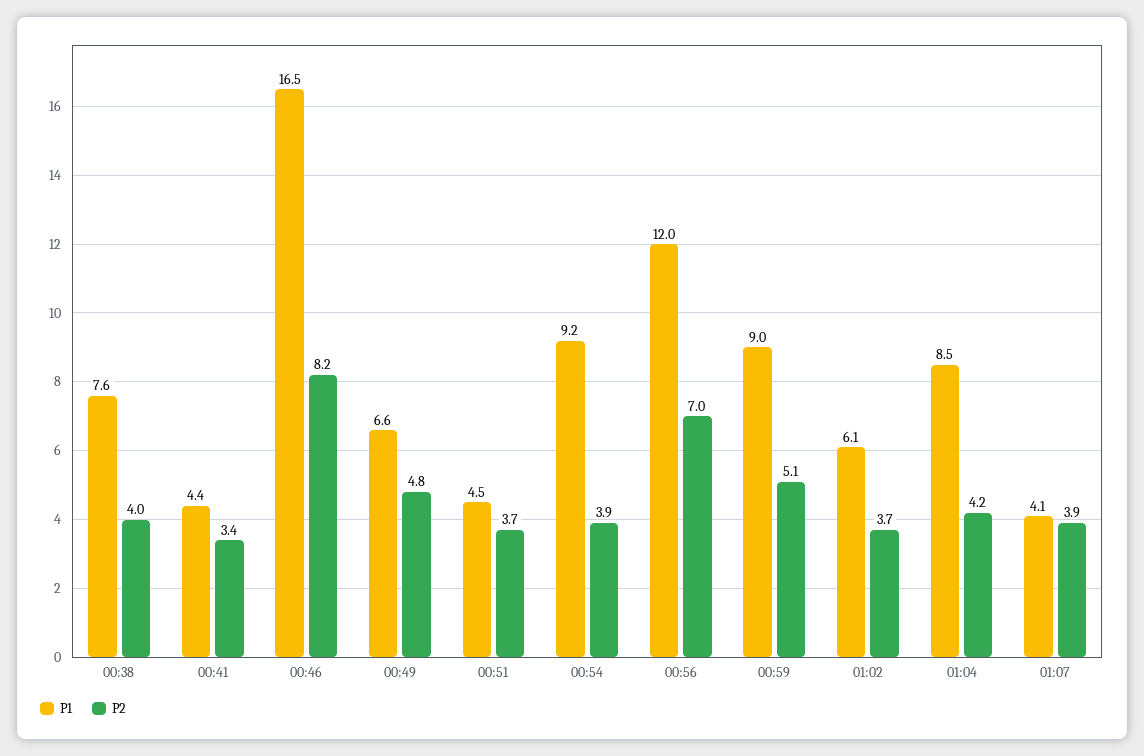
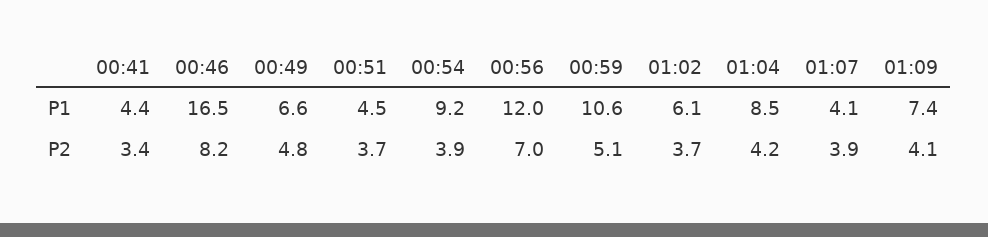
P1, 00:38: 7.6 -> none
P2, 00:38: 4 -> none
P1, 00:59: 9 -> 10.6
P1, 01:09: none -> 7.4
P2, 01:09: none -> 4.1

